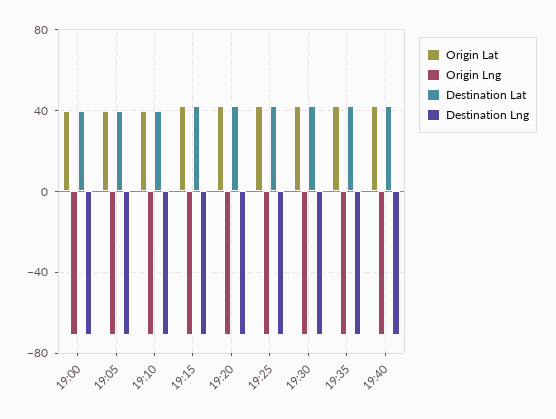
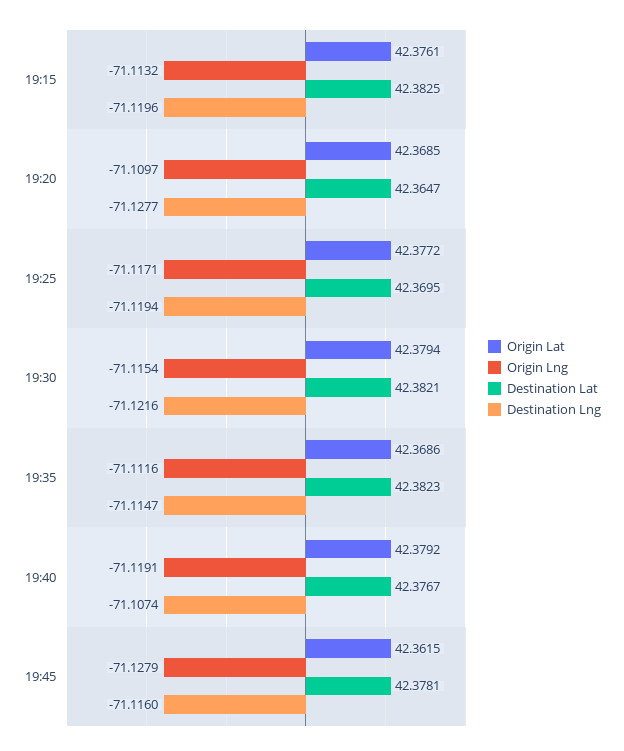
Origin Lat, 19:00: 40 -> none
Origin Lng, 19:00: -70 -> none
Destination Lat, 19:00: 40 -> none
Destination Lng, 19:00: -70 -> none
Origin Lat, 19:05: 40 -> none
Origin Lng, 19:05: -70 -> none
Destination Lat, 19:05: 40 -> none
Destination Lng, 19:05: -70 -> none
Origin Lat, 19:10: 40 -> none
Origin Lng, 19:10: -70 -> none
Destination Lat, 19:10: 40 -> none
Destination Lng, 19:10: -70 -> none
Origin Lat, 19:45: none -> 42.3615
Origin Lng, 19:45: none -> -71.1279
Destination Lat, 19:45: none -> 42.3781
Destination Lng, 19:45: none -> -71.116

